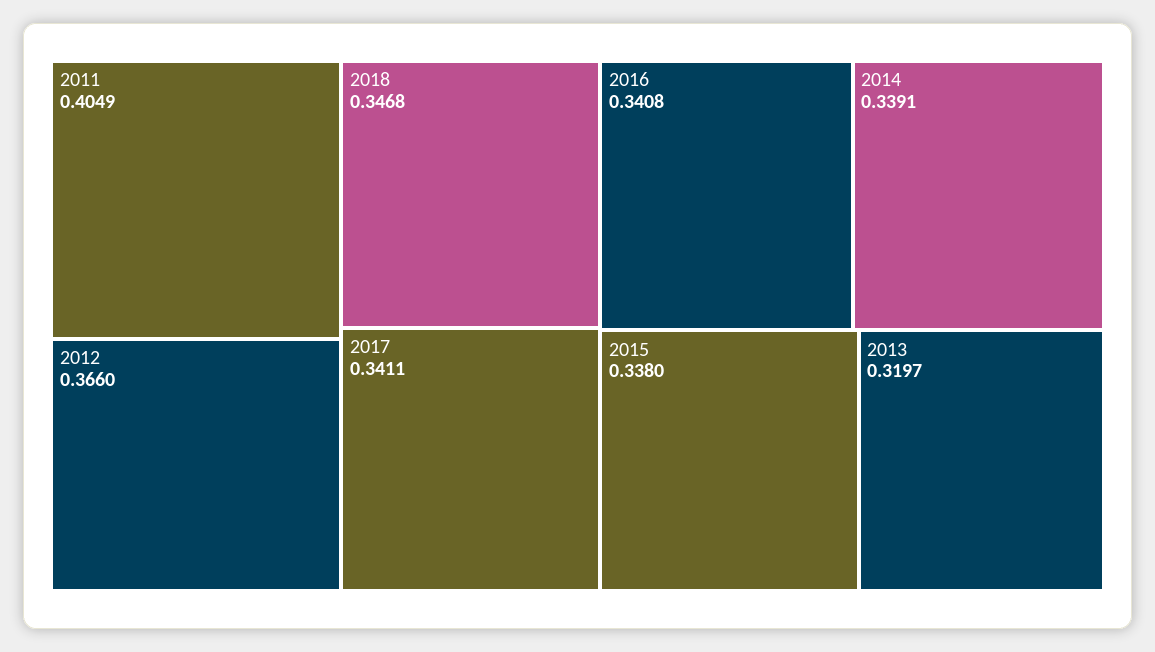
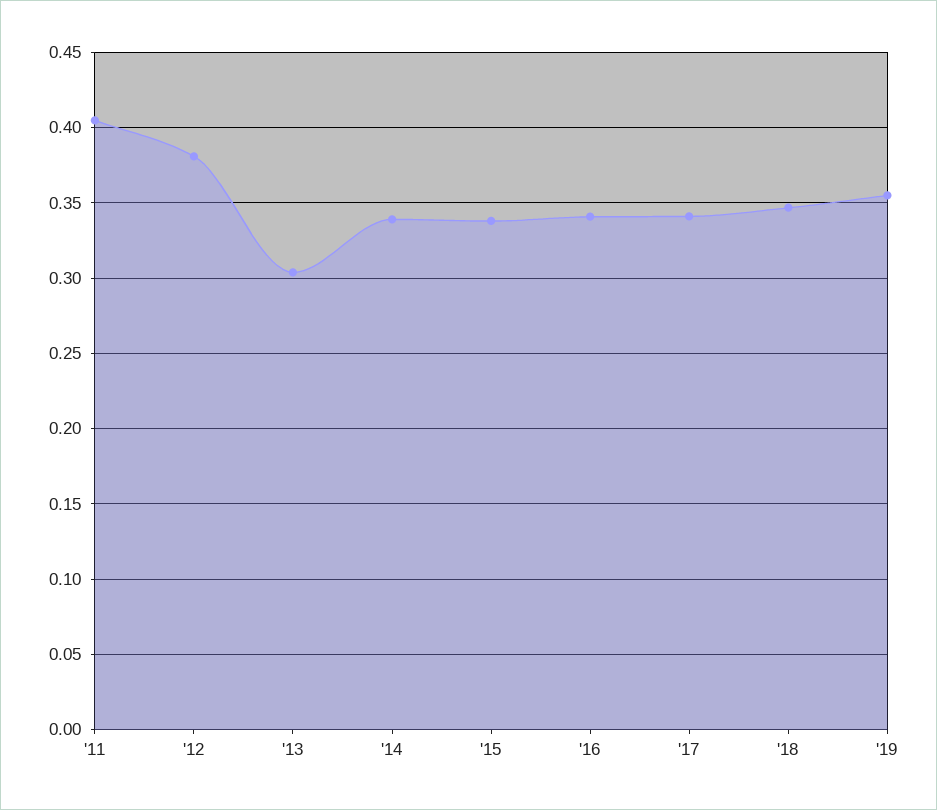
2012: 0.366 -> 0.38
2013: 0.3197 -> 0.305
'19: none -> 0.355

